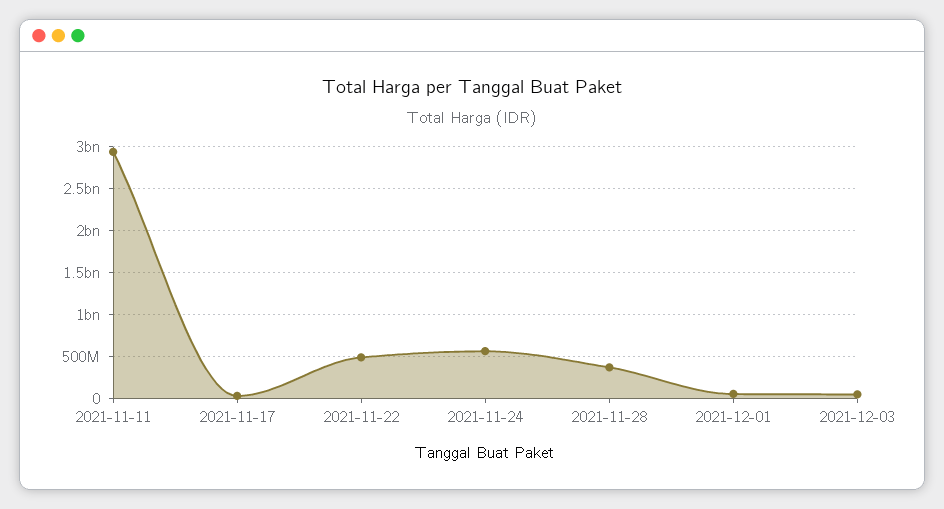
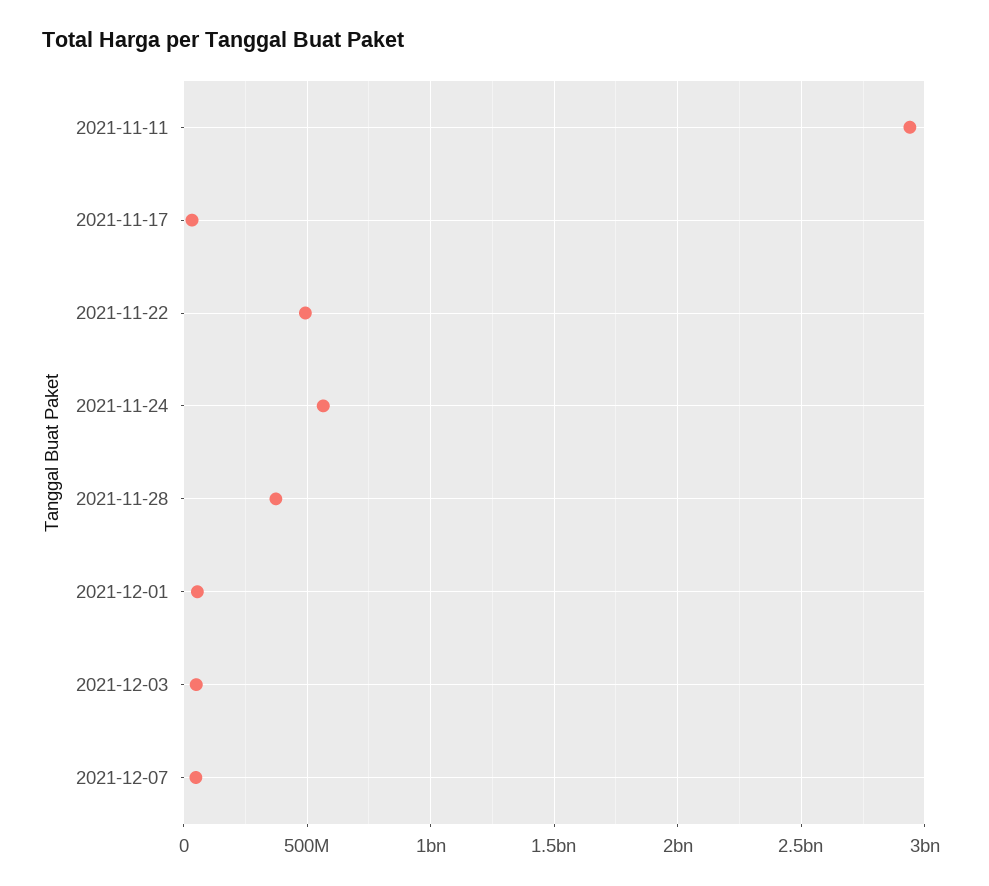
2021-12-07: none -> 50000000

